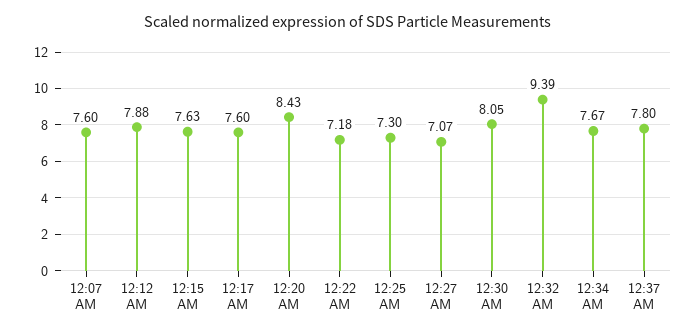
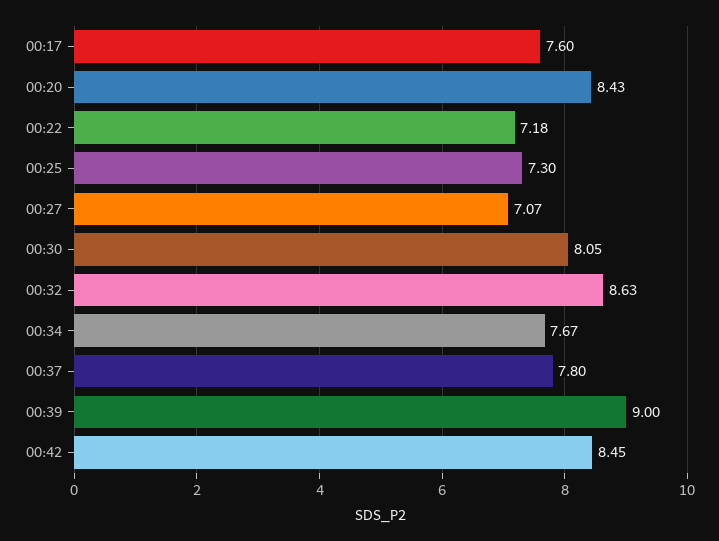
12:07 AM: 7.6 -> none
12:12 AM: 7.88 -> none
12:15 AM: 7.63 -> none
12:32 AM: 9.39 -> 8.63
00:39: none -> 9
00:42: none -> 8.45

